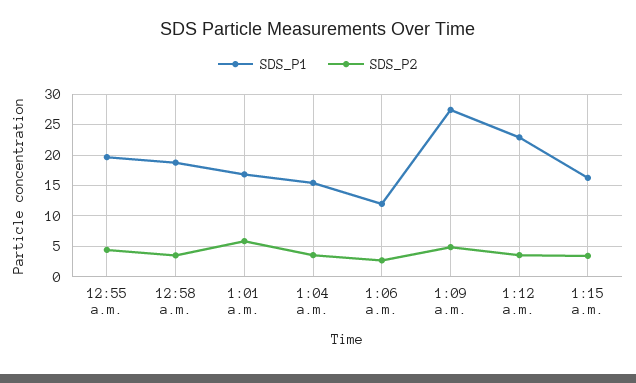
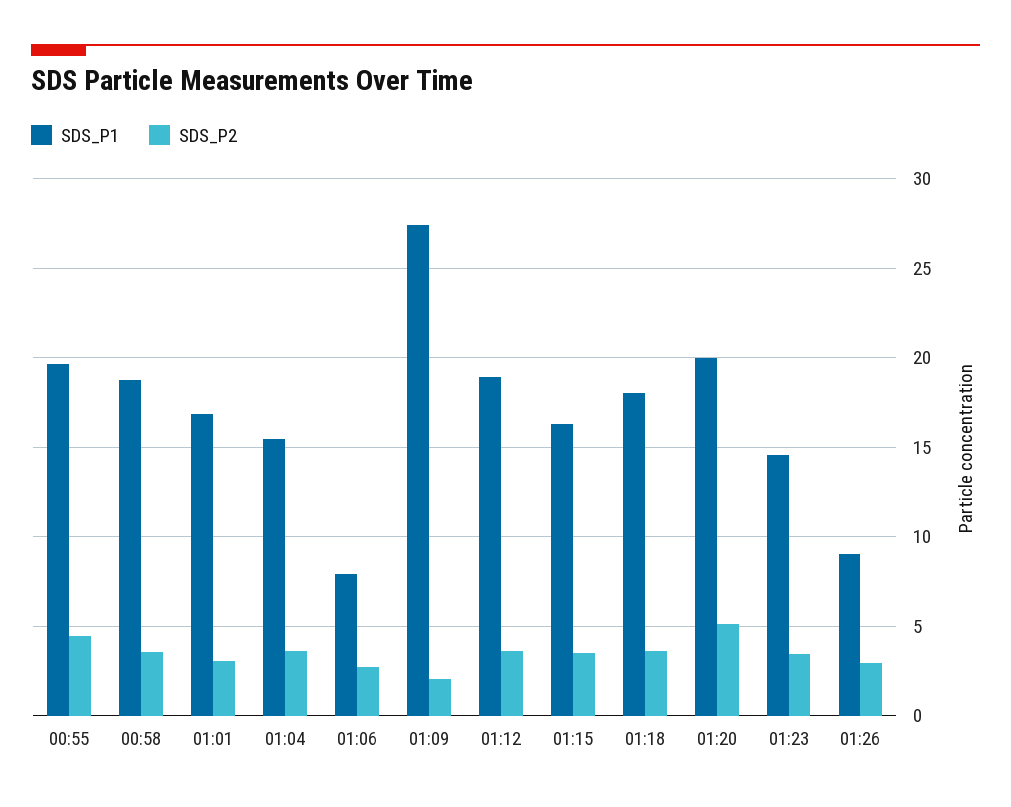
SDS_P2, 1:01 a.m.: 6 -> 3
SDS_P1, 1:06 a.m.: 12 -> 8
SDS_P2, 1:09 a.m.: 5 -> 2
SDS_P1, 1:12 a.m.: 23 -> 19
SDS_P1, 01:18: none -> 18
SDS_P2, 01:18: none -> 3.5
SDS_P1, 01:20: none -> 20
SDS_P2, 01:20: none -> 5
SDS_P1, 01:23: none -> 14.5
SDS_P2, 01:23: none -> 3.5
SDS_P1, 01:26: none -> 9
SDS_P2, 01:26: none -> 3

